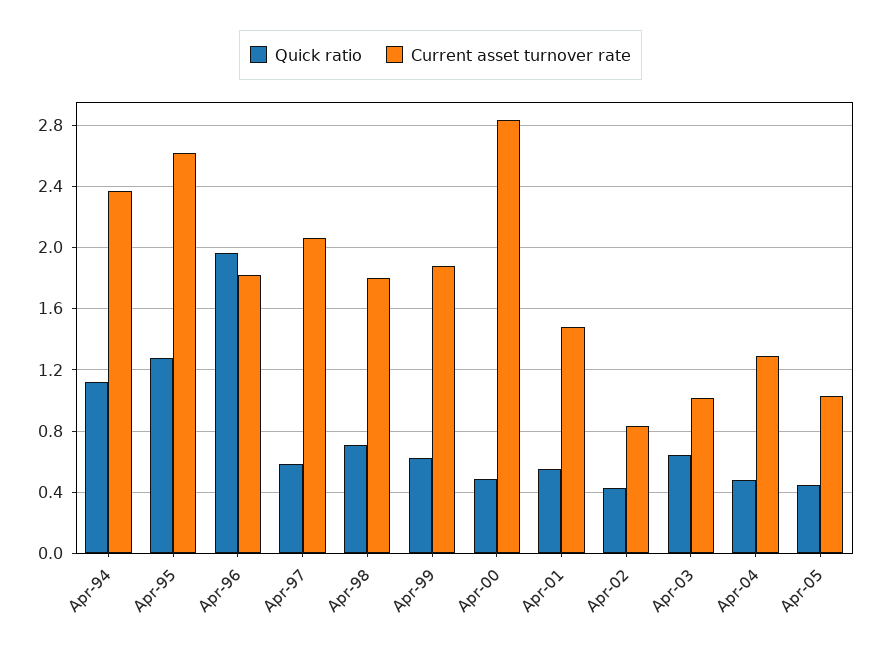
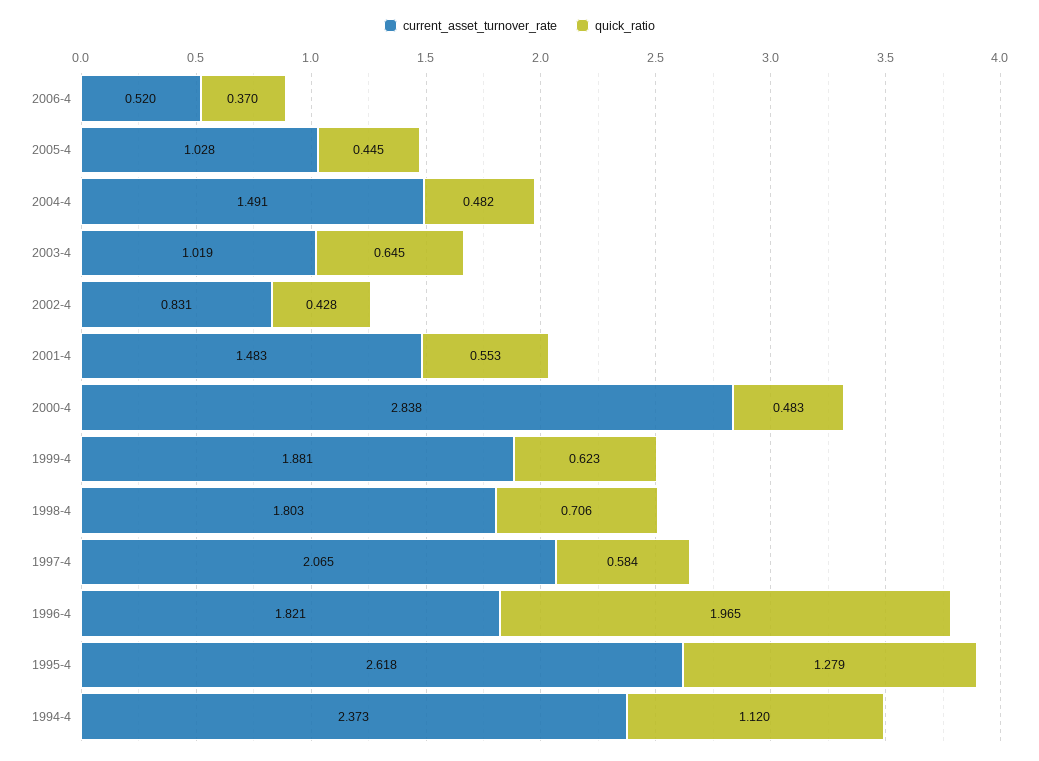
Current asset turnover rate, Apr-04: 1.3 -> 1.491
Current asset turnover rate, 2006-4: none -> 0.52
Quick ratio, 2006-4: none -> 0.37

